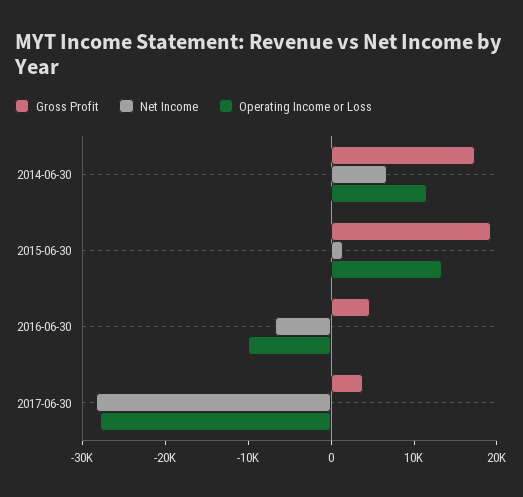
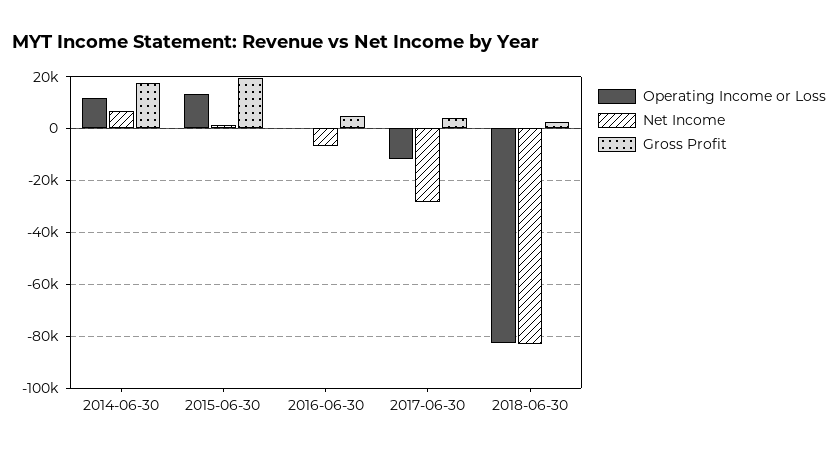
Operating Income or Loss, 2016-06-30: -10000 -> 0
Operating Income or Loss, 2017-06-30: -28000 -> -12500
Operating Income or Loss, 2018-06-30: none -> -82500
Net Income, 2018-06-30: none -> -82500
Gross Profit, 2018-06-30: none -> 2500

